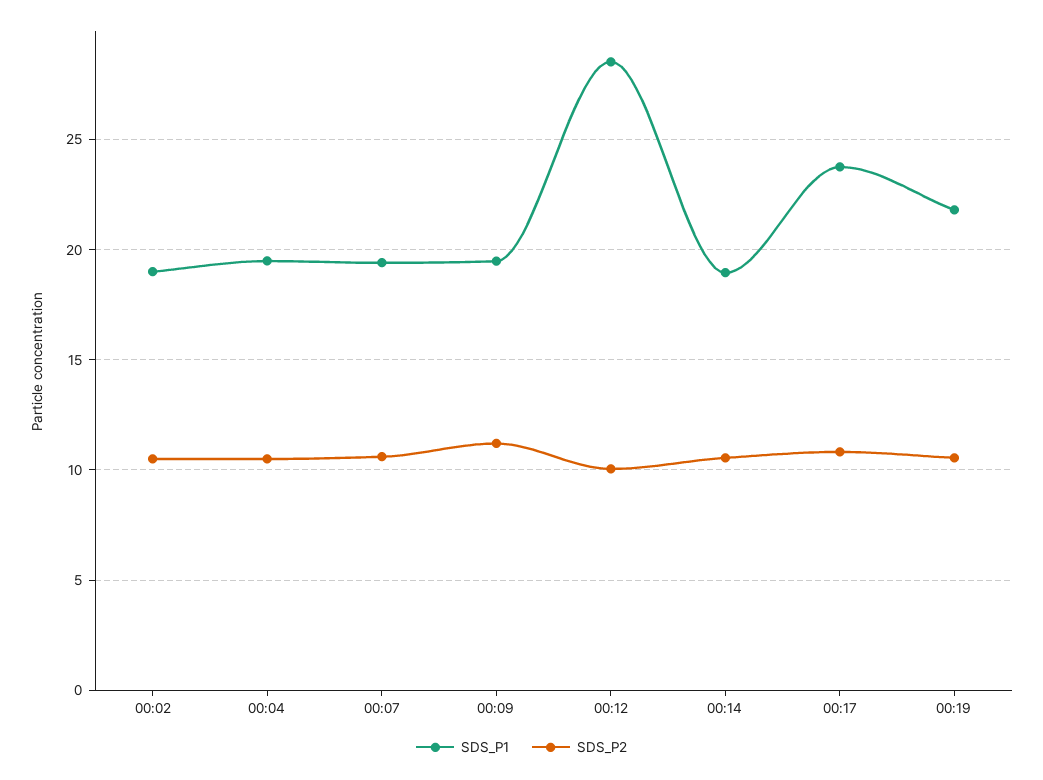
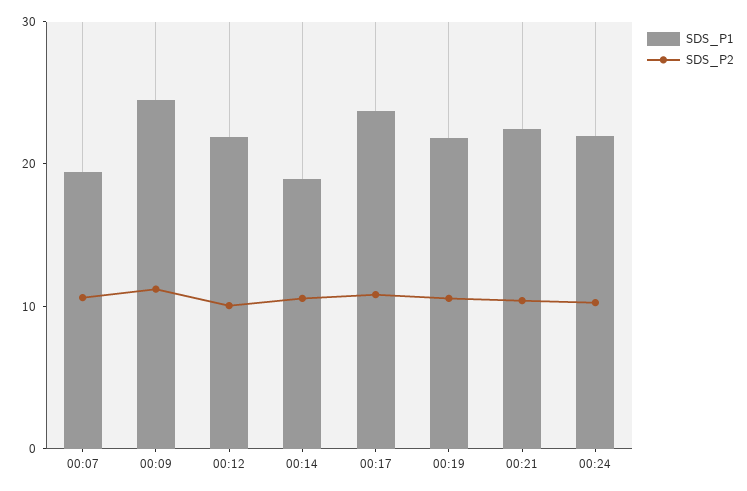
SDS_P1, 00:02: 19 -> none
SDS_P2, 00:02: 10.5 -> none
SDS_P1, 00:04: 19.5 -> none
SDS_P2, 00:04: 10.5 -> none
SDS_P1, 00:09: 19.5 -> 24
SDS_P1, 00:12: 28.5 -> 22
SDS_P1, 00:21: none -> 22
SDS_P2, 00:21: none -> 10
SDS_P1, 00:24: none -> 22
SDS_P2, 00:24: none -> 10

